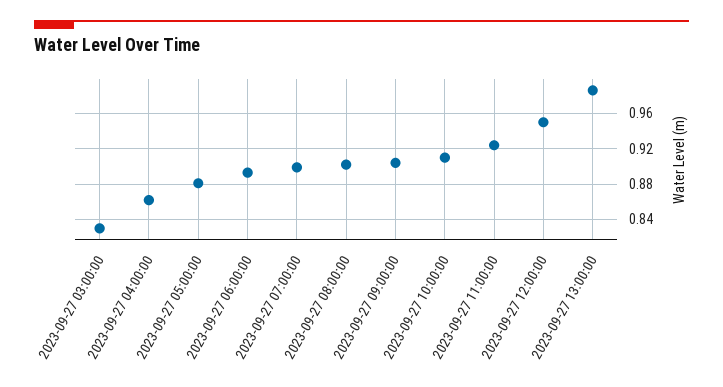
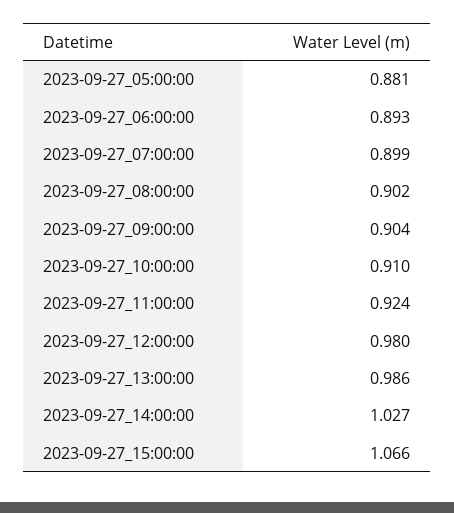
2023-09-27 03:00:00: 0.83 -> none
2023-09-27 04:00:00: 0.86 -> none
2023-09-27 12:00:00: 0.95 -> 0.98
2023-09-27_14:00:00: none -> 1.027
2023-09-27_15:00:00: none -> 1.066

